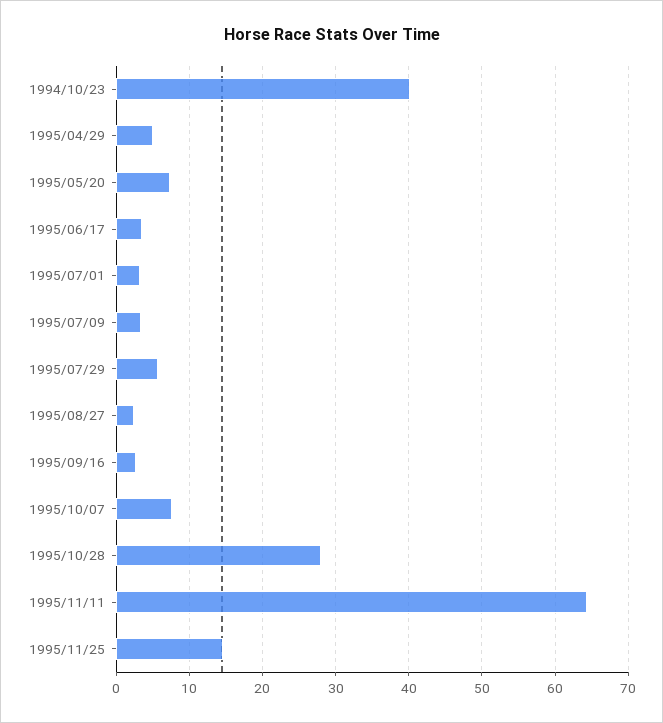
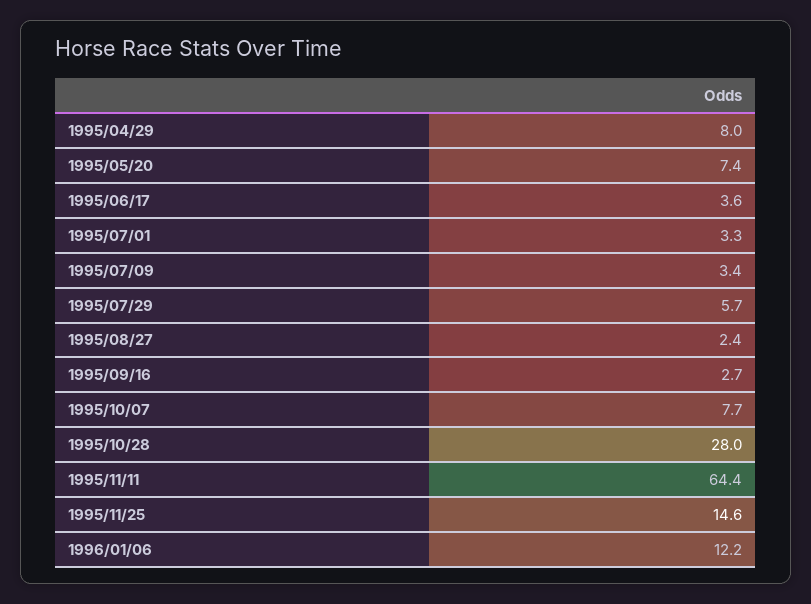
1994/10/23: 40 -> none
1995/04/29: 5 -> 8
1996/01/06: none -> 12.2

